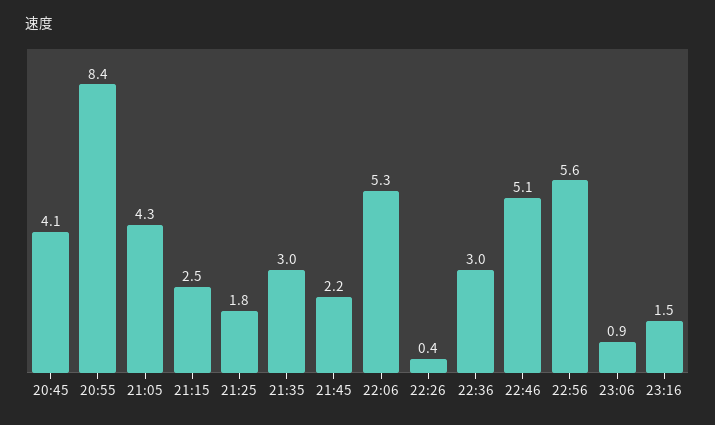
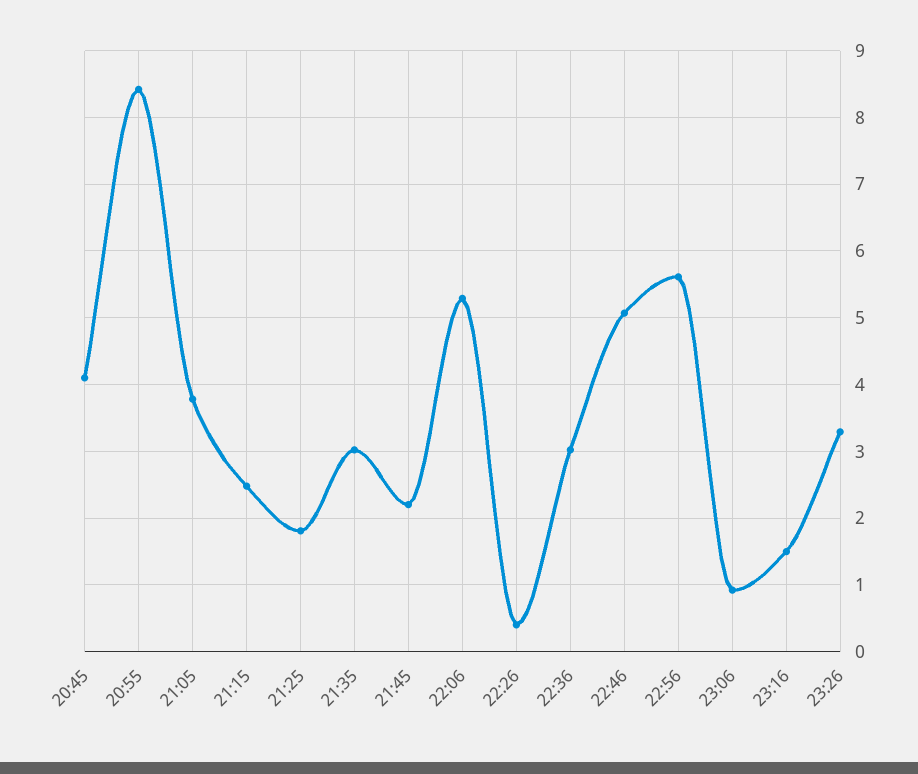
21:05: 4.3 -> 3.8
23:26: none -> 3.3

